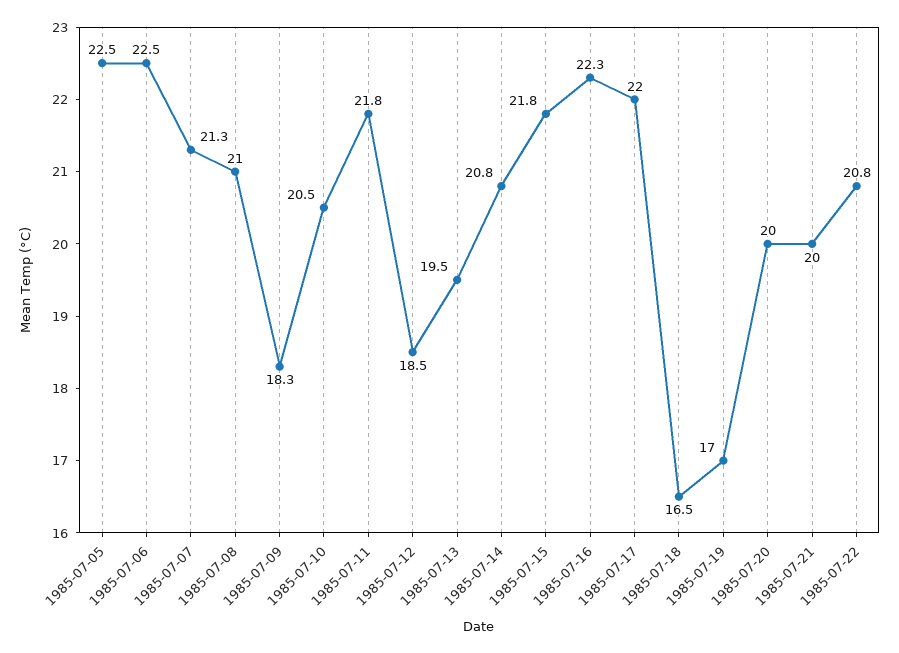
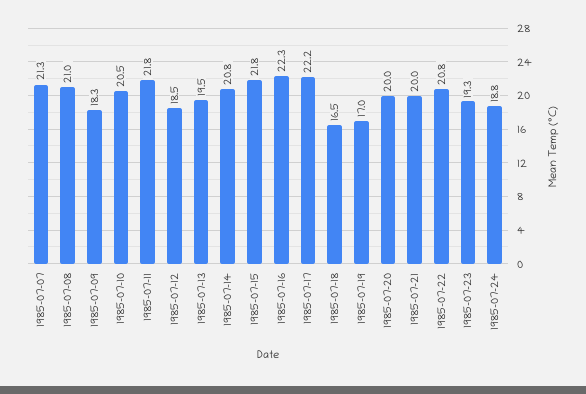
1985-07-05: 22.5 -> none
1985-07-06: 22.5 -> none
1985-07-17: 22 -> 22.2
1985-07-23: none -> 19.3
1985-07-24: none -> 18.8

